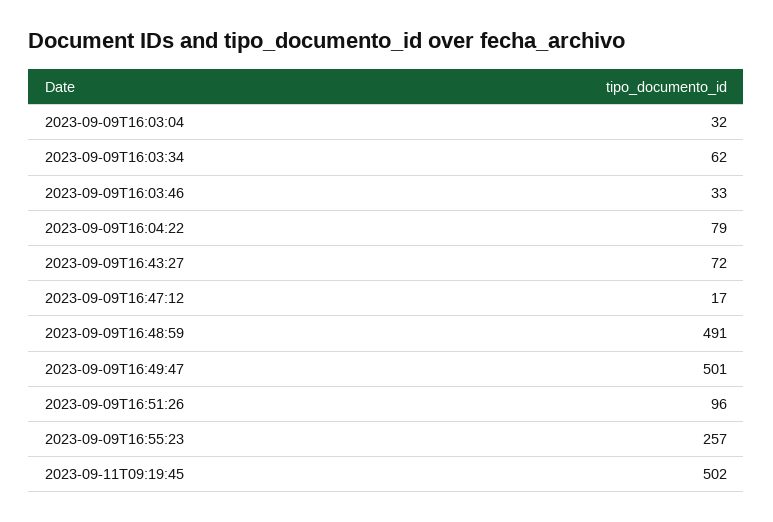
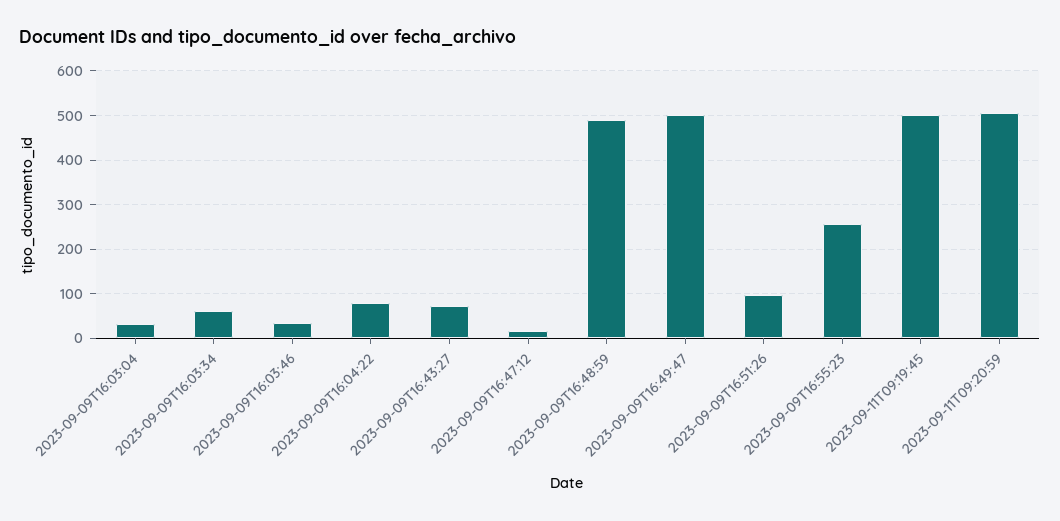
2023-09-11T09:20:59: none -> 500

